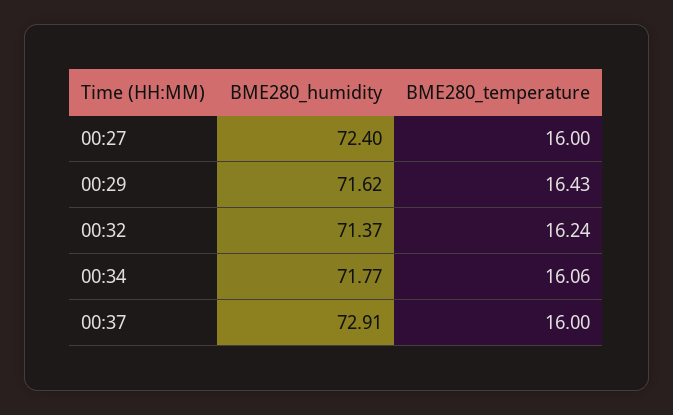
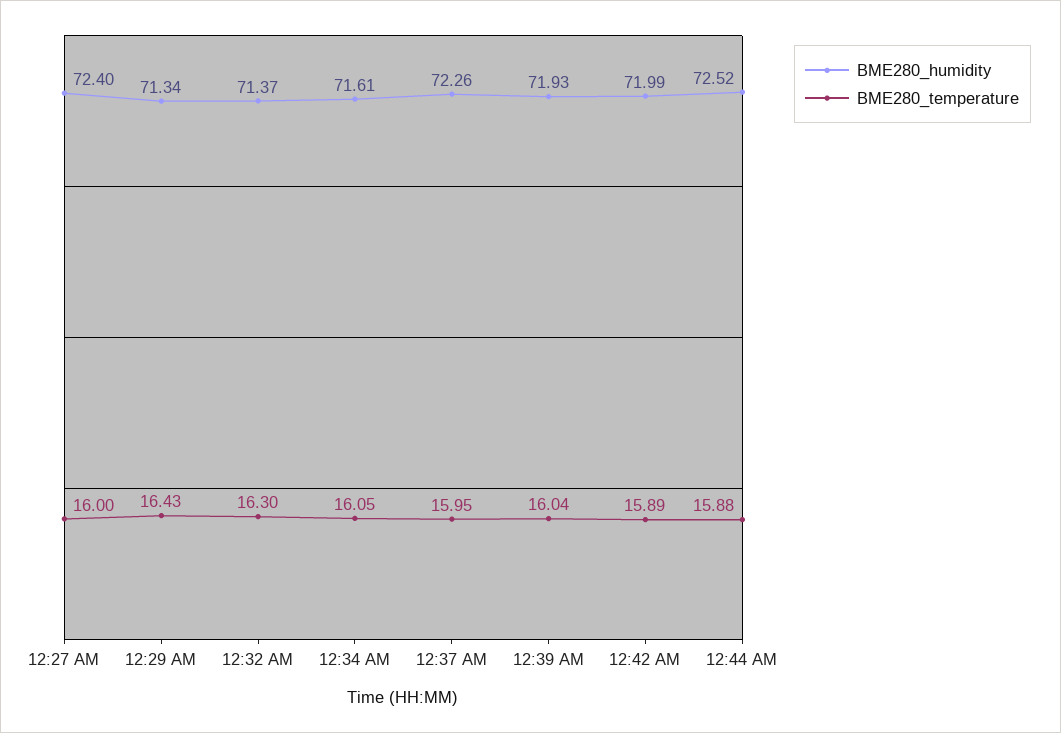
BME280_humidity, 00:29: 71.62 -> 71.34
BME280_temperature, 00:32: 16.24 -> 16.3
BME280_humidity, 00:34: 71.77 -> 71.61
BME280_temperature, 00:34: 16.06 -> 16.05
BME280_humidity, 00:37: 72.91 -> 72.26
BME280_temperature, 00:37: 16 -> 15.95
BME280_humidity, 12:39 AM: none -> 71.93
BME280_temperature, 12:39 AM: none -> 16.04
BME280_humidity, 12:42 AM: none -> 71.99
BME280_temperature, 12:42 AM: none -> 15.89
BME280_humidity, 12:44 AM: none -> 72.52
BME280_temperature, 12:44 AM: none -> 15.88

